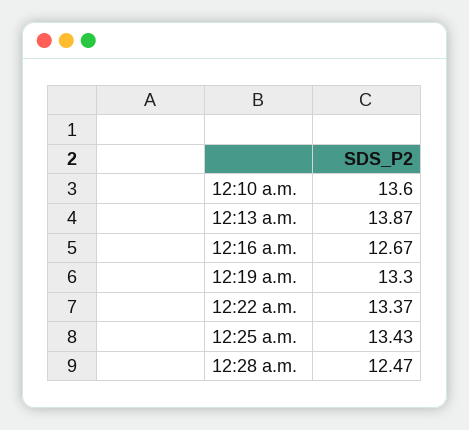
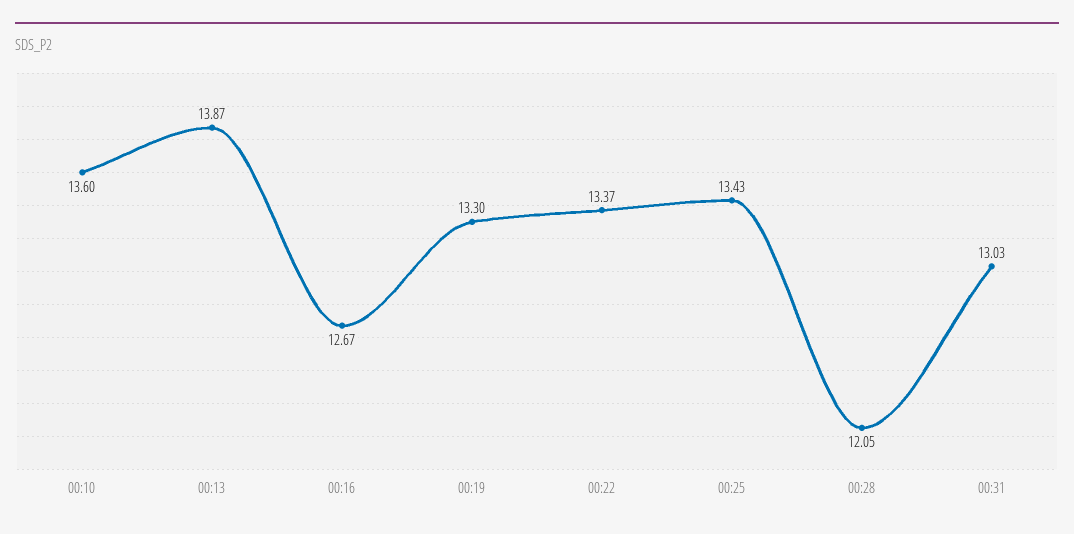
12:28 a.m.: 12.47 -> 12.05
00:31: none -> 13.03

